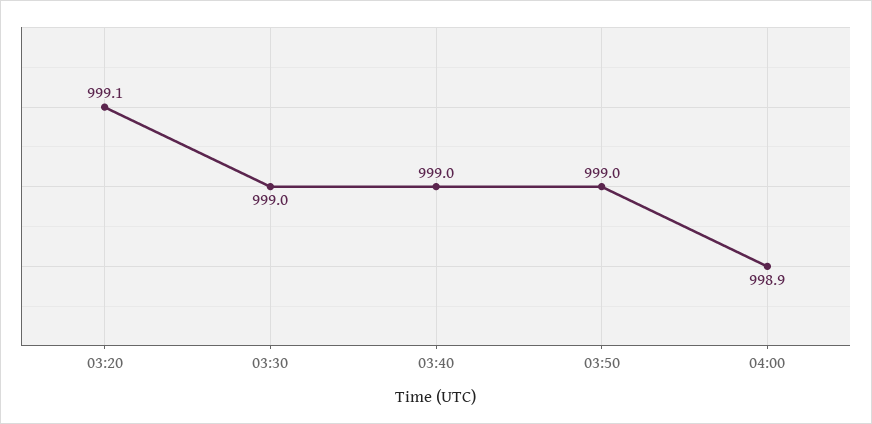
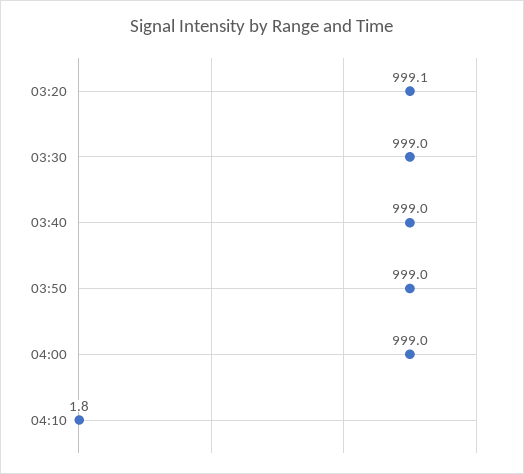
04:00: 998.9 -> 999
04:10: none -> 1.8

